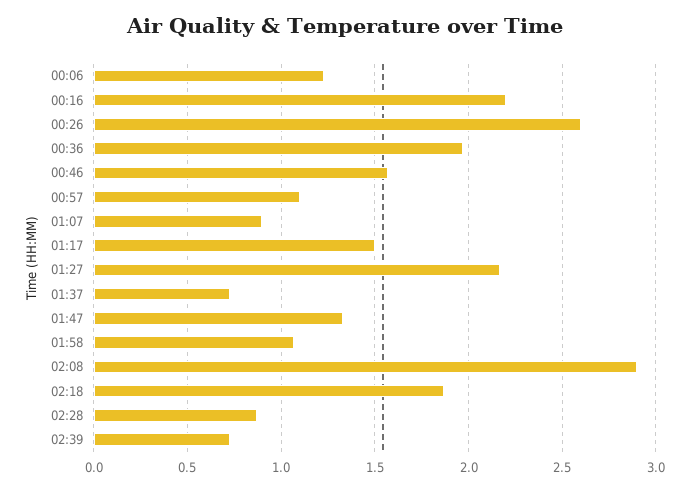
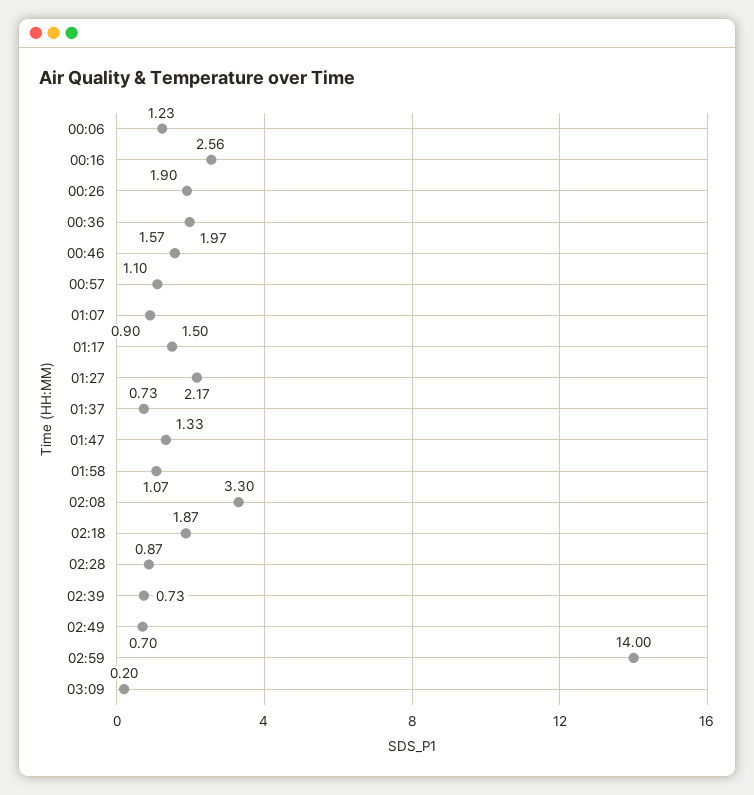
00:16: 2.2 -> 2.56
00:26: 2.6 -> 1.9
02:08: 2.9 -> 3.3
02:49: none -> 0.7
02:59: none -> 14
03:09: none -> 0.2

